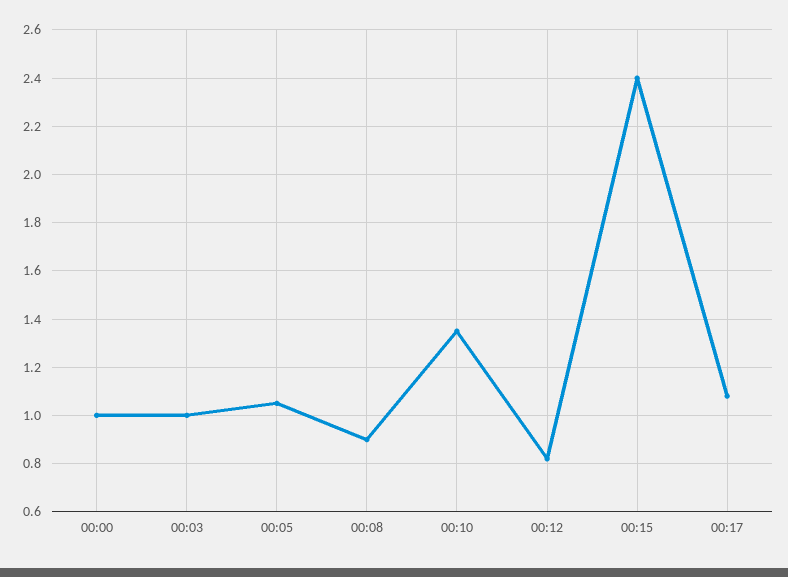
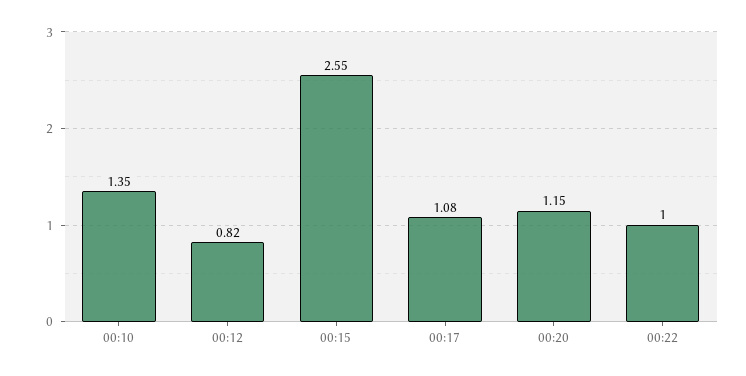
00:00: 1 -> none
00:03: 1 -> none
00:05: 1.05 -> none
00:08: 0.9 -> none
00:15: 2.4 -> 2.55
00:20: none -> 1.15
00:22: none -> 1

